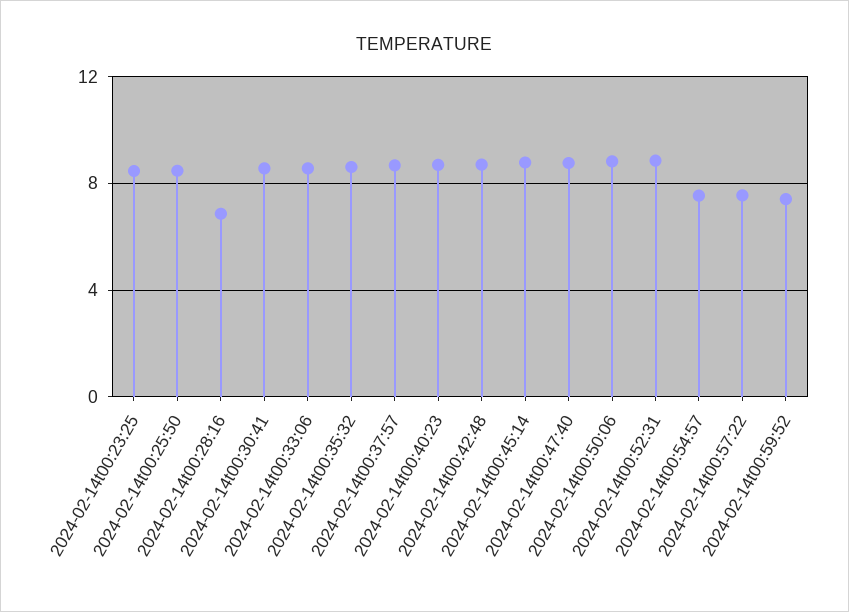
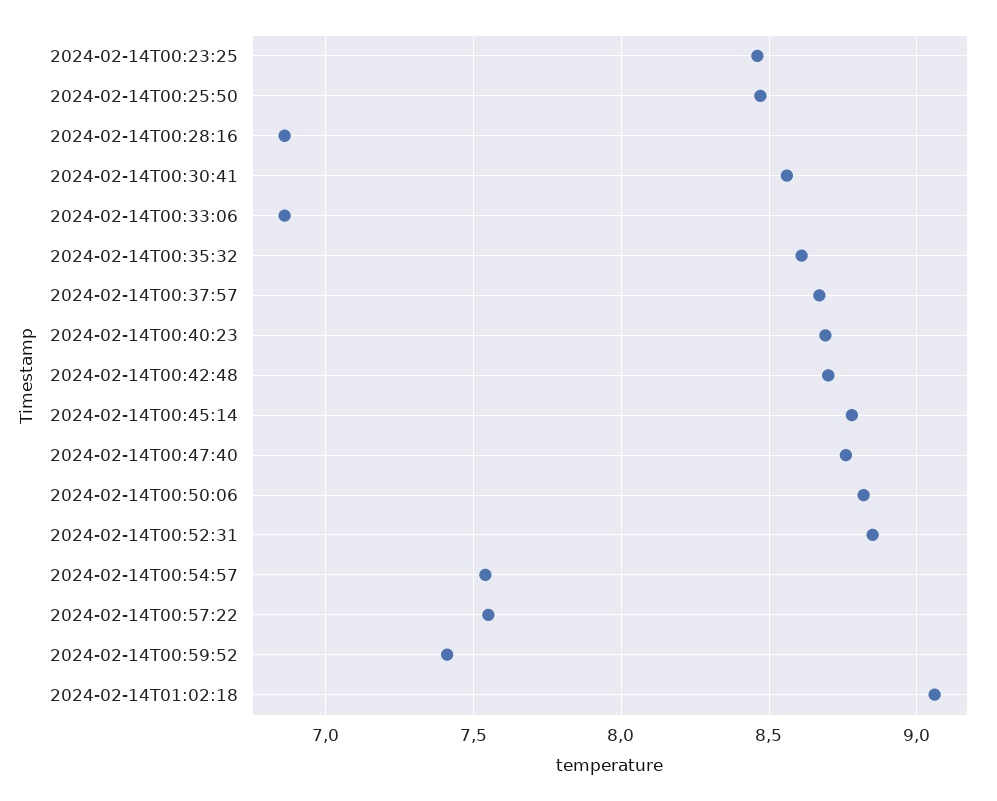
2024-02-14t00:33:06: 8.5 -> 6.85
2024-02-14T01:02:18: none -> 9.05

